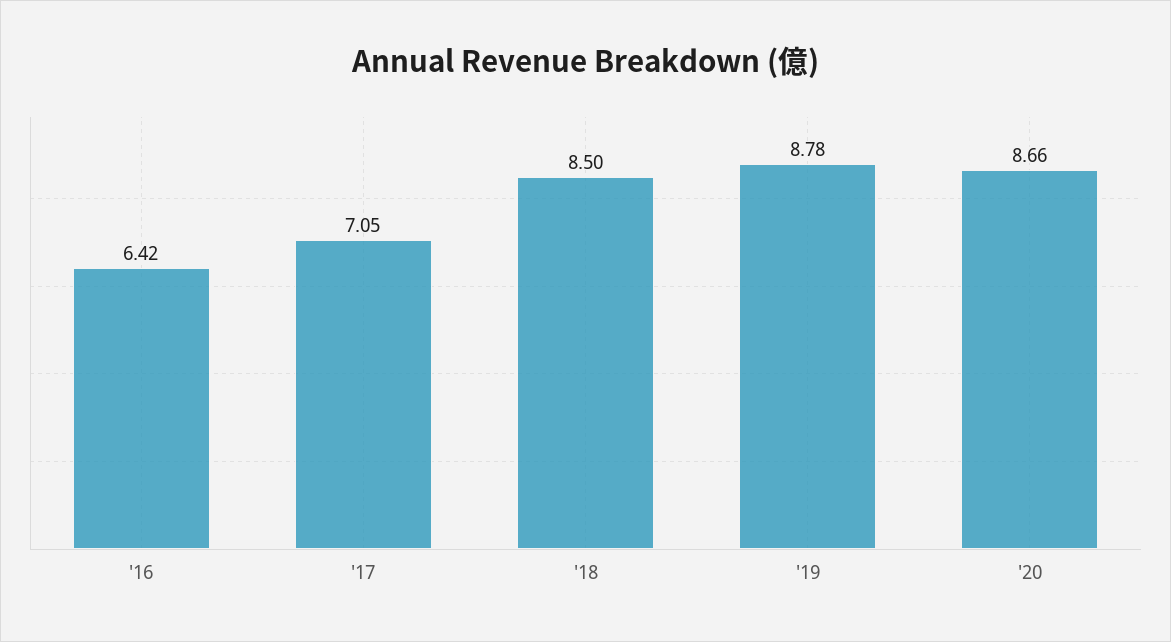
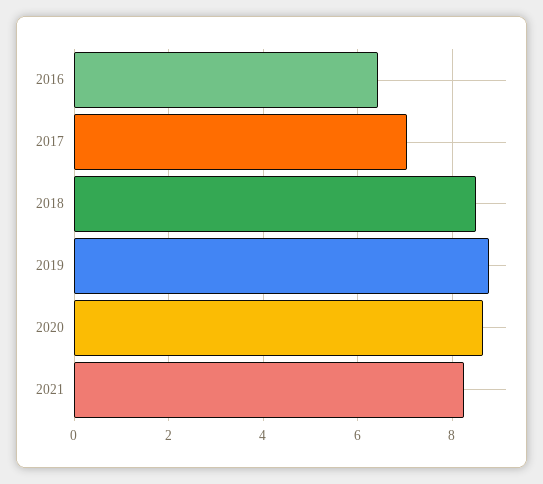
2021: none -> 8.2

